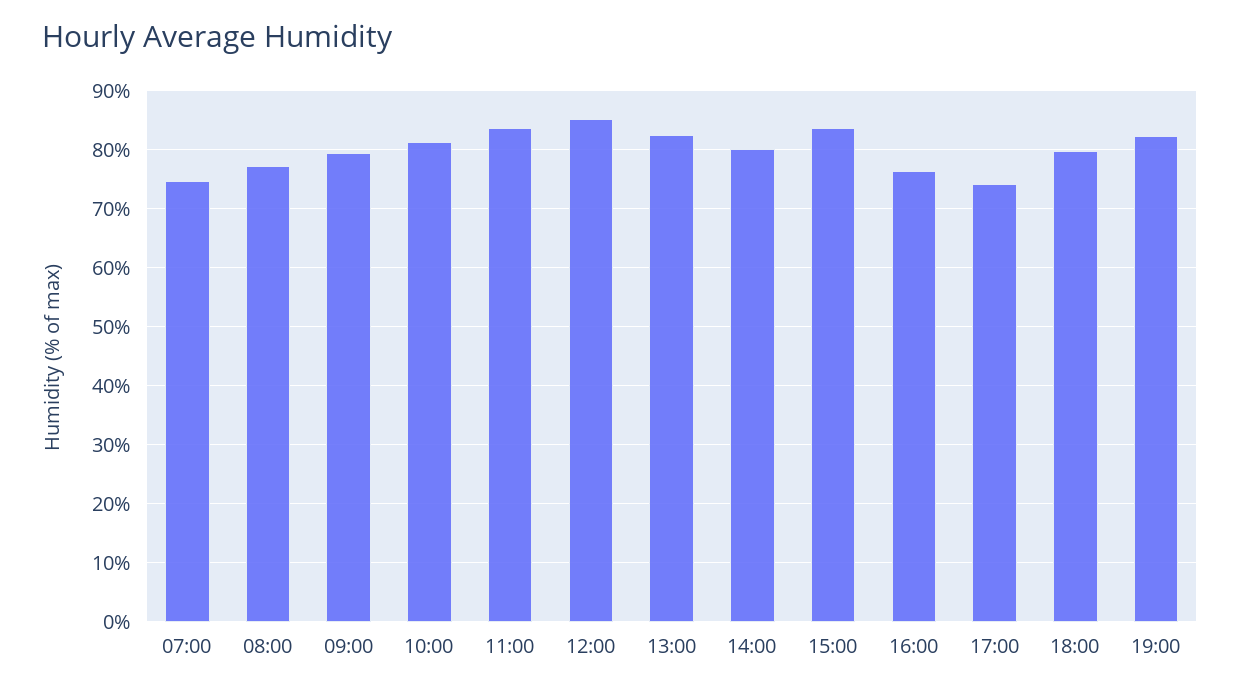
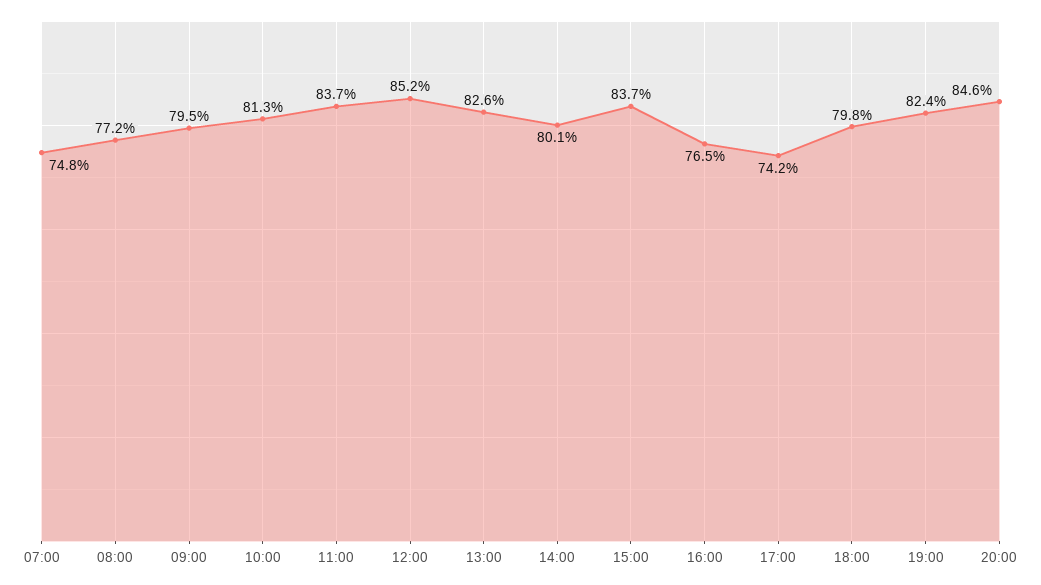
20:00: none -> 84.6

